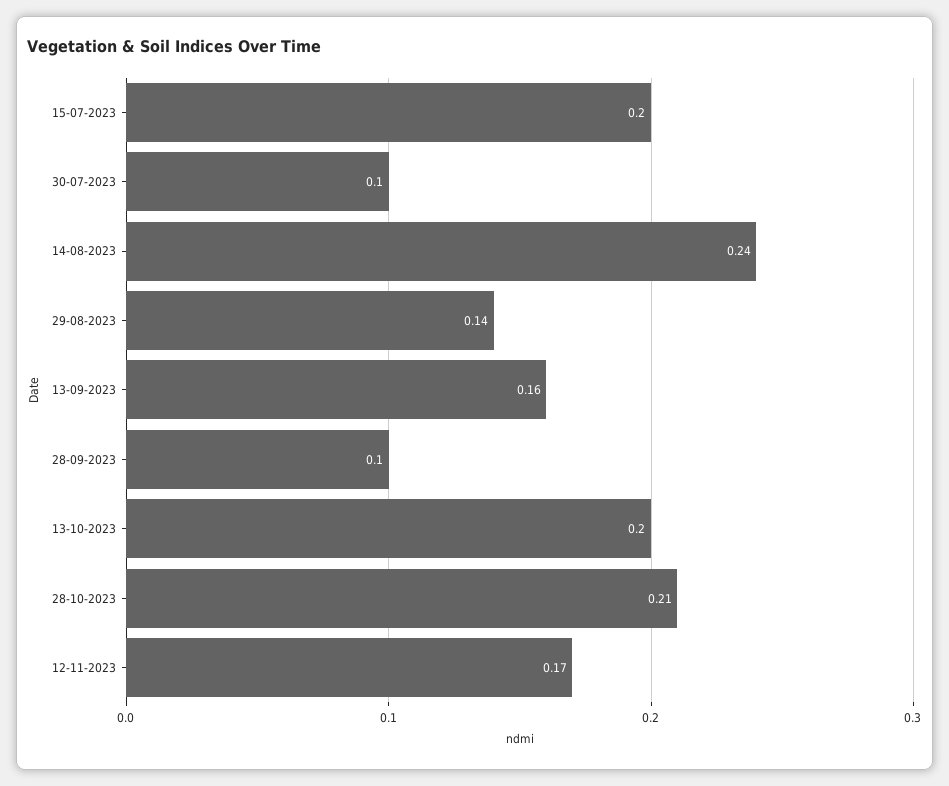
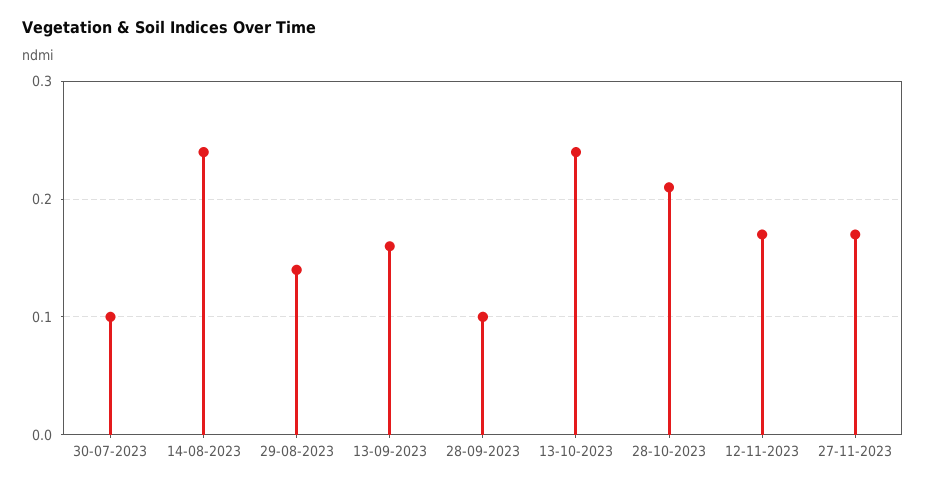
15-07-2023: 0.2 -> none
13-10-2023: 0.2 -> 0.24
27-11-2023: none -> 0.17

